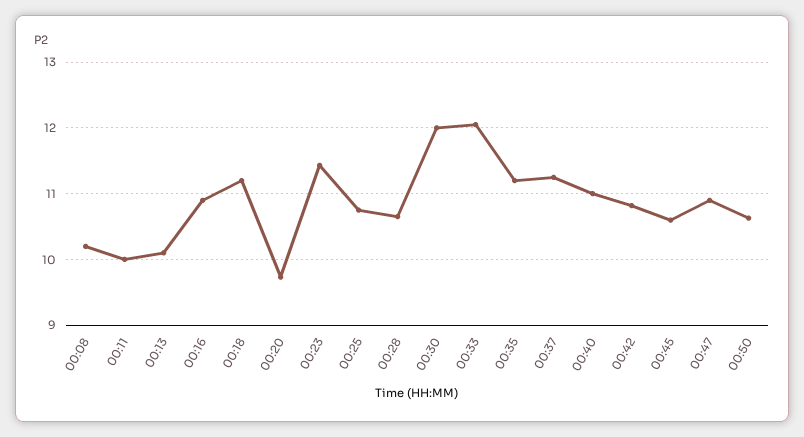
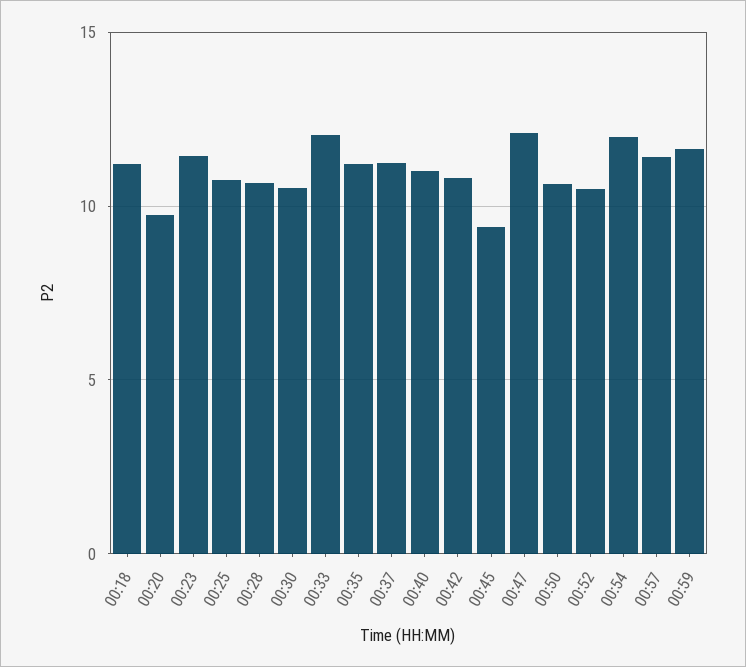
00:08: 10.2 -> none
00:11: 10 -> none
00:13: 10.1 -> none
00:16: 10.9 -> none
00:30: 12 -> 10.5
00:45: 10.6 -> 9.5
00:47: 10.9 -> 12
00:52: none -> 10.5
00:54: none -> 12
00:57: none -> 11.5
00:59: none -> 11.5

